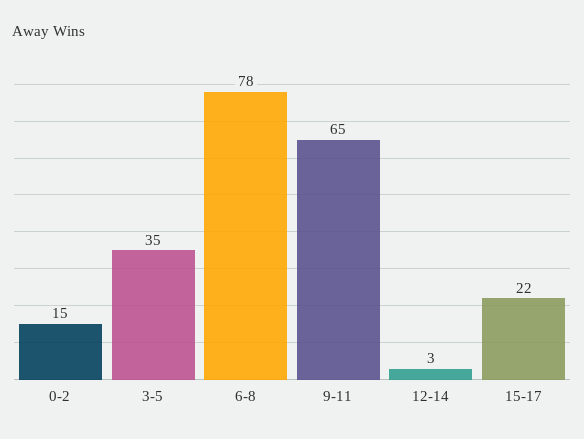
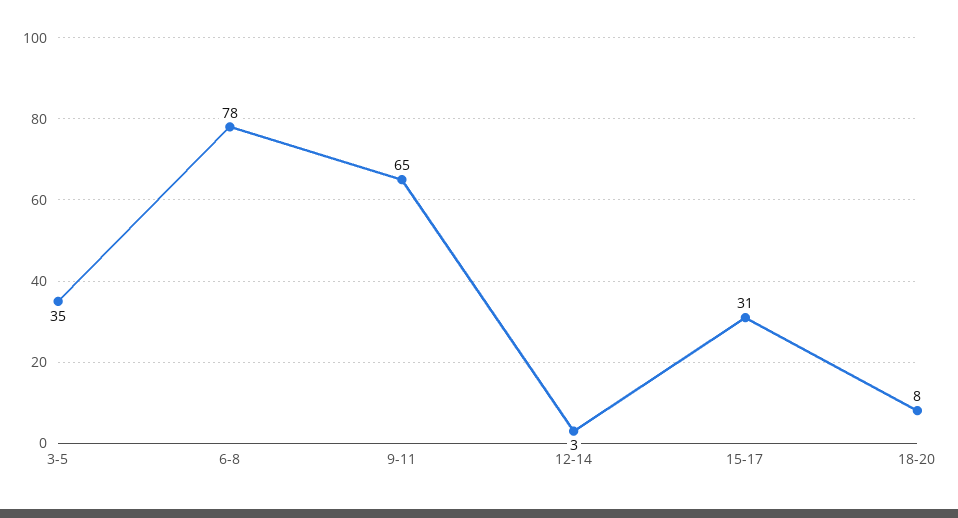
0-2: 15 -> none
15-17: 22 -> 31
18-20: none -> 8

